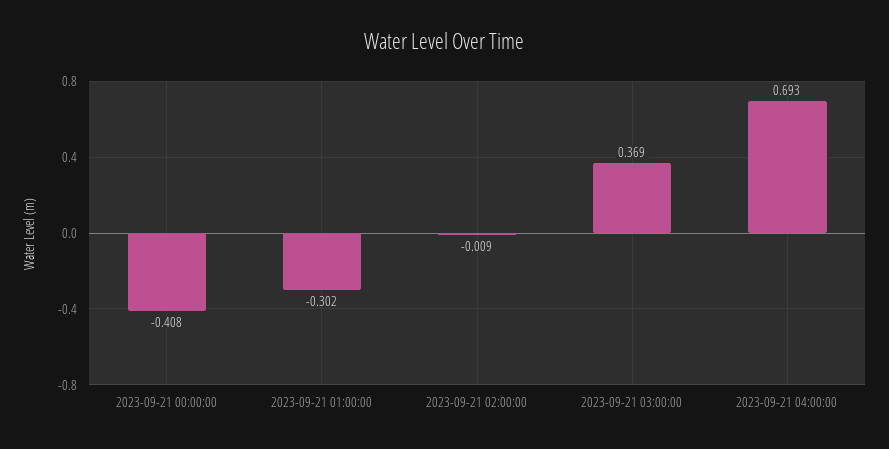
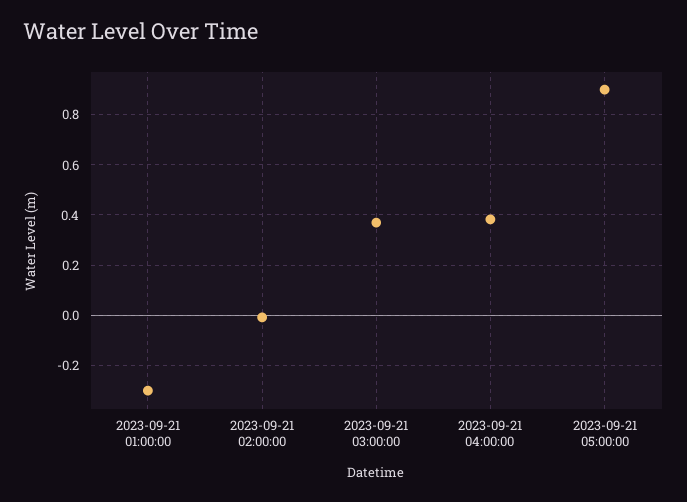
2023-09-21 00:00:00: -0.408 -> none
2023-09-21 04:00:00: 0.693 -> 0.375
2023-09-21 05:00:00: none -> 0.9

